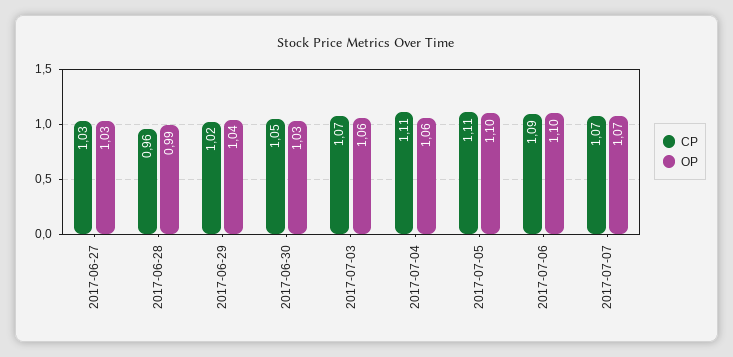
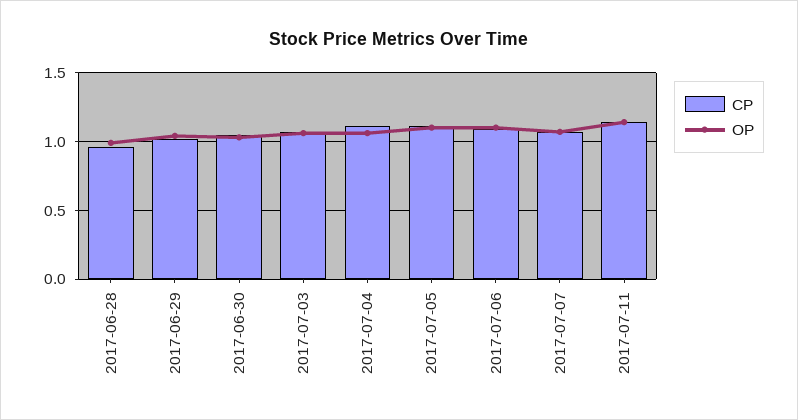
CP, 2017-06-27: 1.03 -> none
OP, 2017-06-27: 1.03 -> none
CP, 2017-07-11: none -> 1.15
OP, 2017-07-11: none -> 1.15

